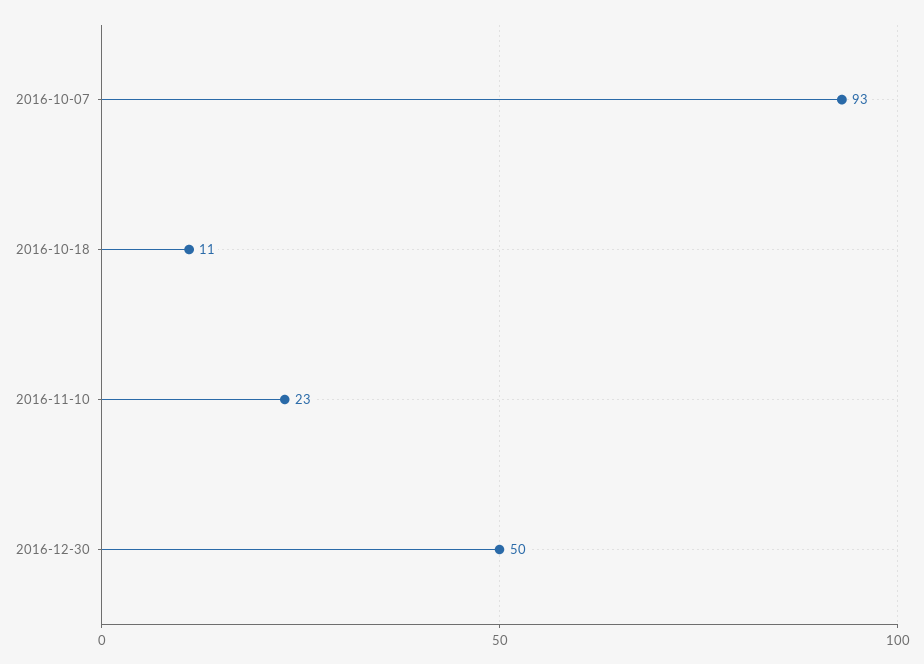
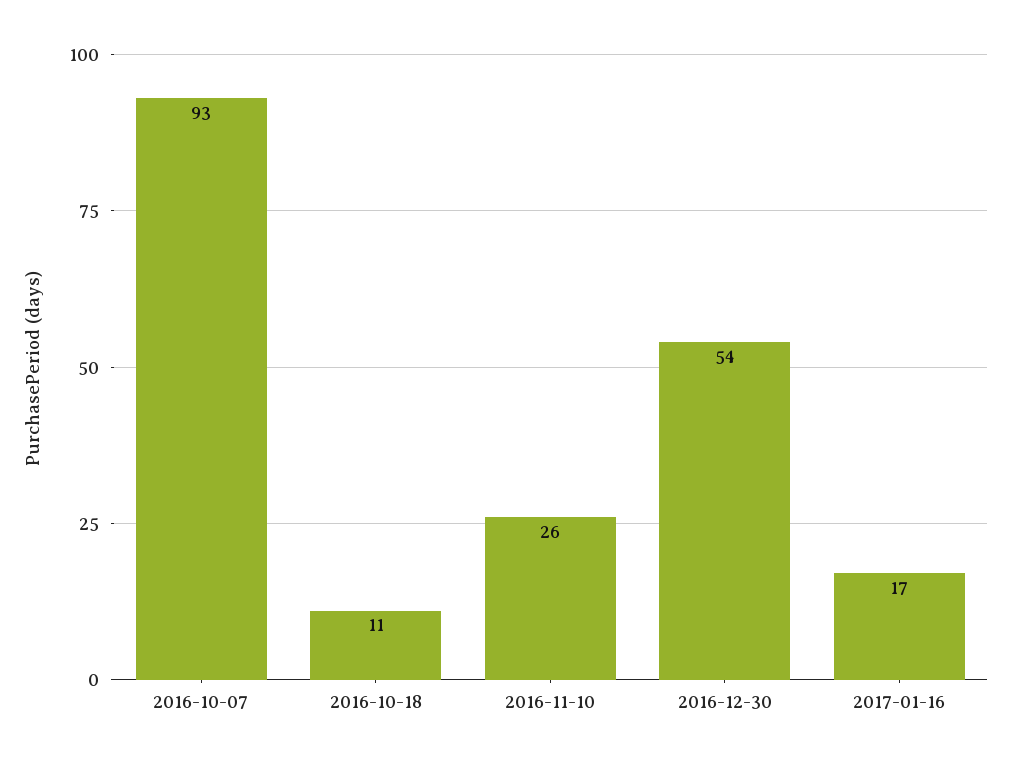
2016-11-10: 23 -> 26
2016-12-30: 50 -> 54
2017-01-16: none -> 17

